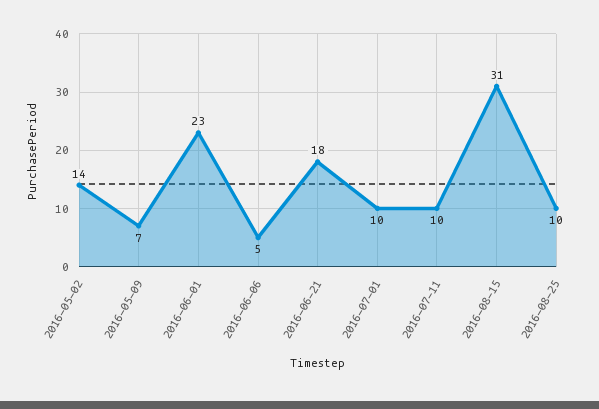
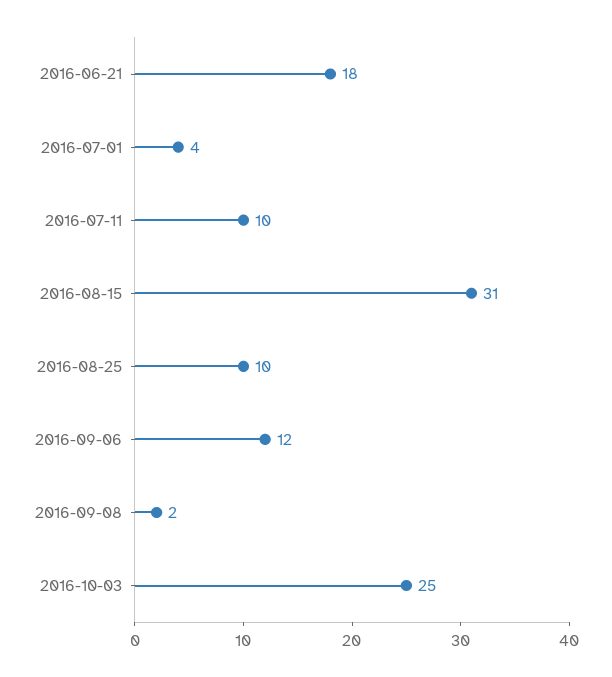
2016-05-02: 14 -> none
2016-05-09: 7 -> none
2016-06-01: 23 -> none
2016-06-06: 5 -> none
2016-07-01: 10 -> 4
2016-09-06: none -> 12
2016-09-08: none -> 2
2016-10-03: none -> 25

